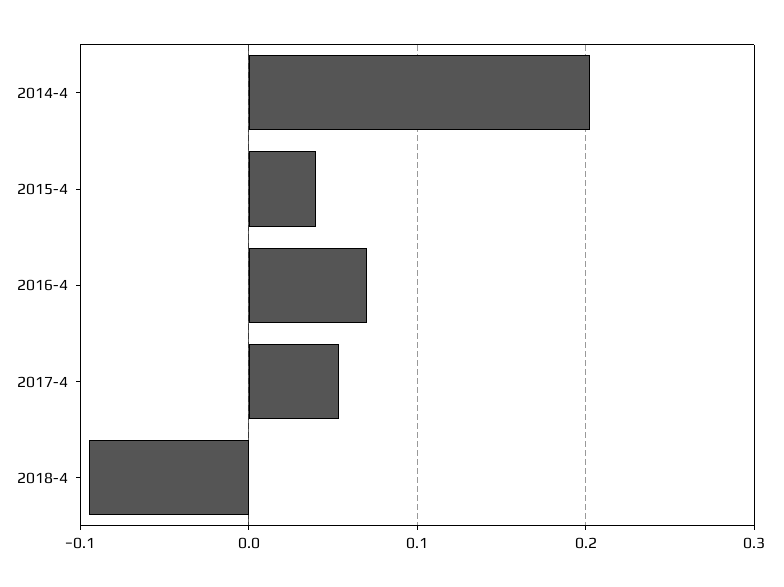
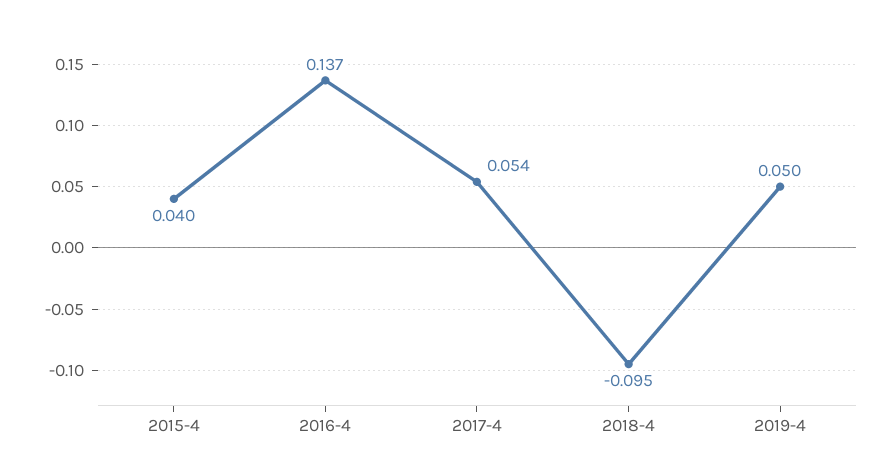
2014-4: 0.2 -> none
2016-4: 0.07 -> 0.137
2019-4: none -> 0.05

